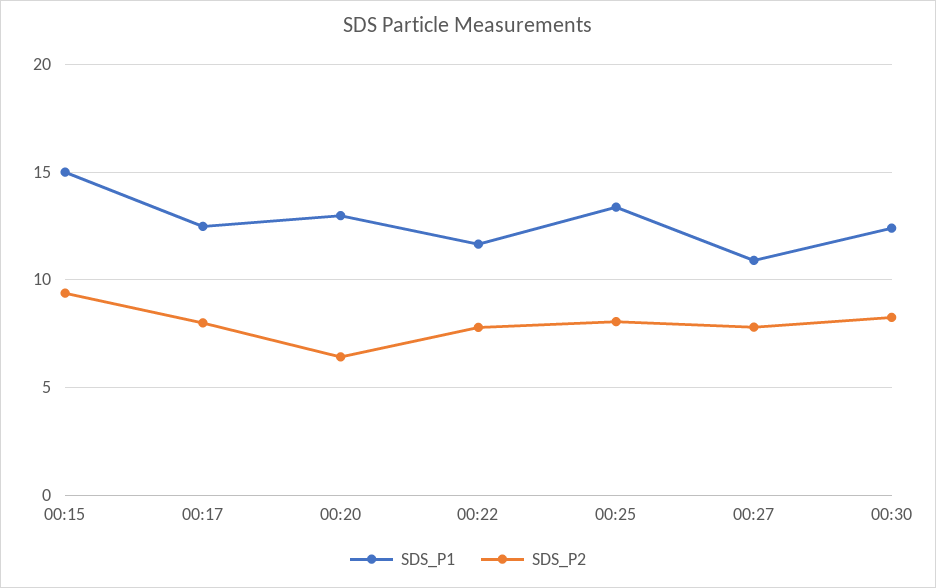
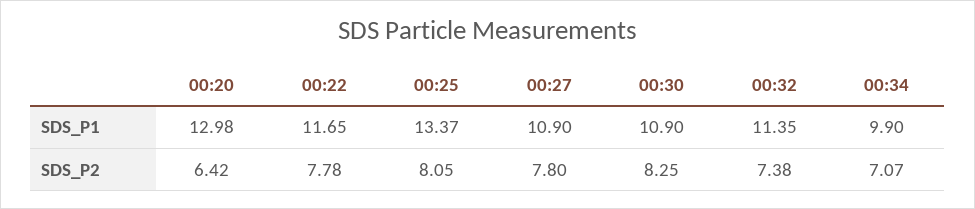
SDS_P1, 00:15: 15 -> none
SDS_P2, 00:15: 9.5 -> none
SDS_P1, 00:17: 12.5 -> none
SDS_P2, 00:17: 8 -> none
SDS_P1, 00:30: 12.5 -> 10.9
SDS_P1, 00:32: none -> 11.35
SDS_P1, 00:34: none -> 9.9
SDS_P2, 00:32: none -> 7.38
SDS_P2, 00:34: none -> 7.07

